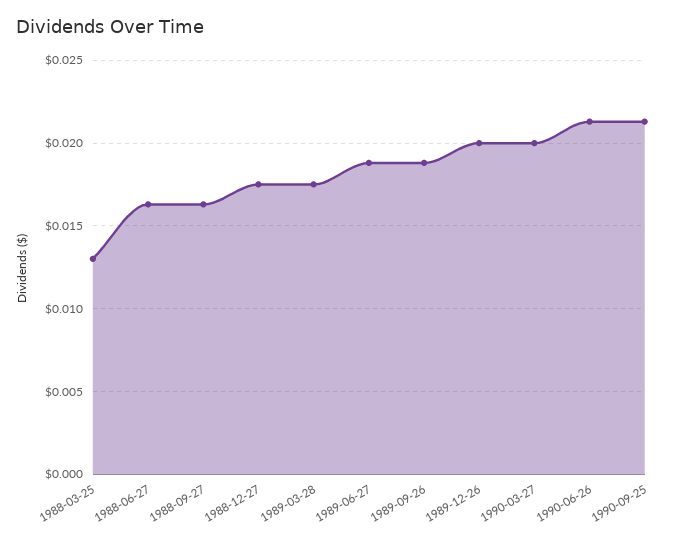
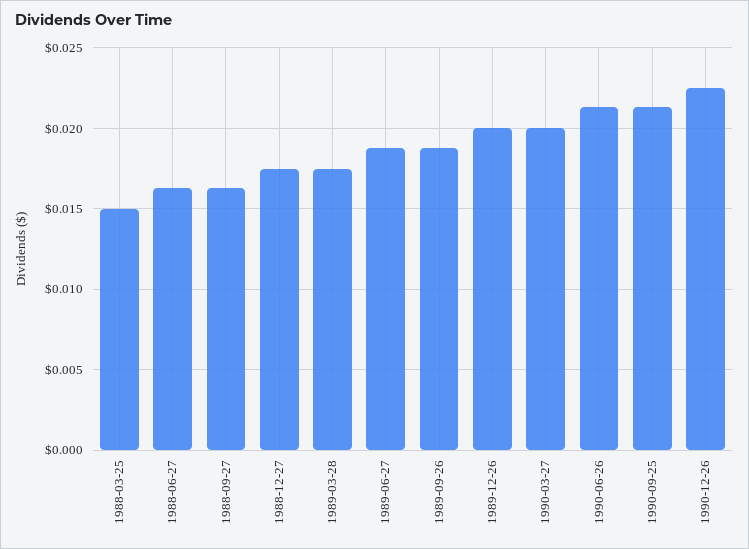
1988-03-25: 0.013 -> 0.015
1990-12-26: none -> 0.0225

